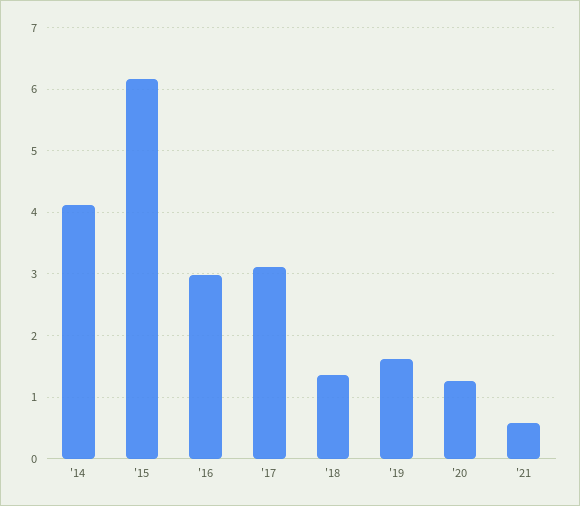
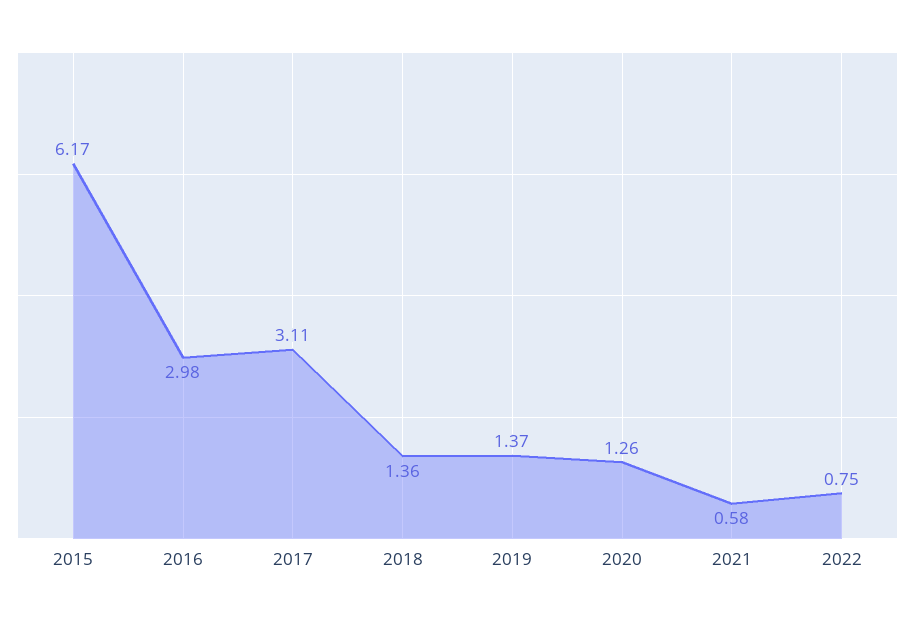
'14: 4.1 -> none
'19: 1.6 -> 1.37
2022: none -> 0.75

